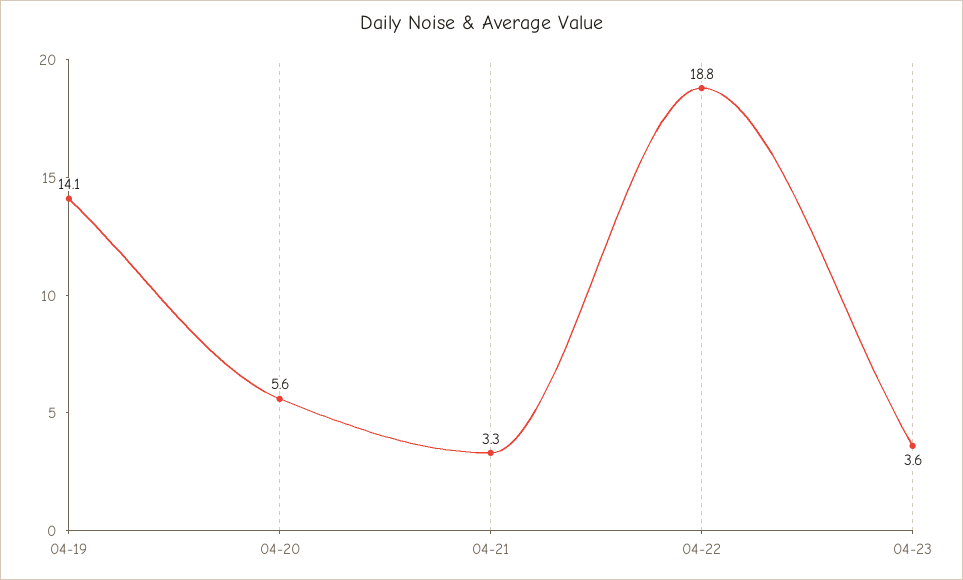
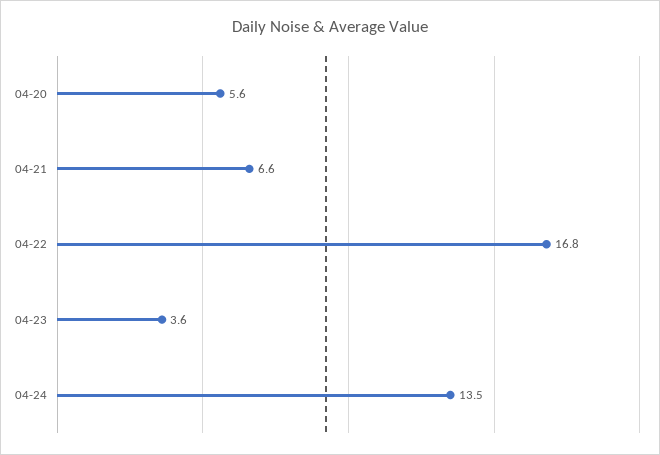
04-19: 14.1 -> none
04-21: 3.3 -> 6.6
04-22: 18.8 -> 16.8
04-24: none -> 13.5

